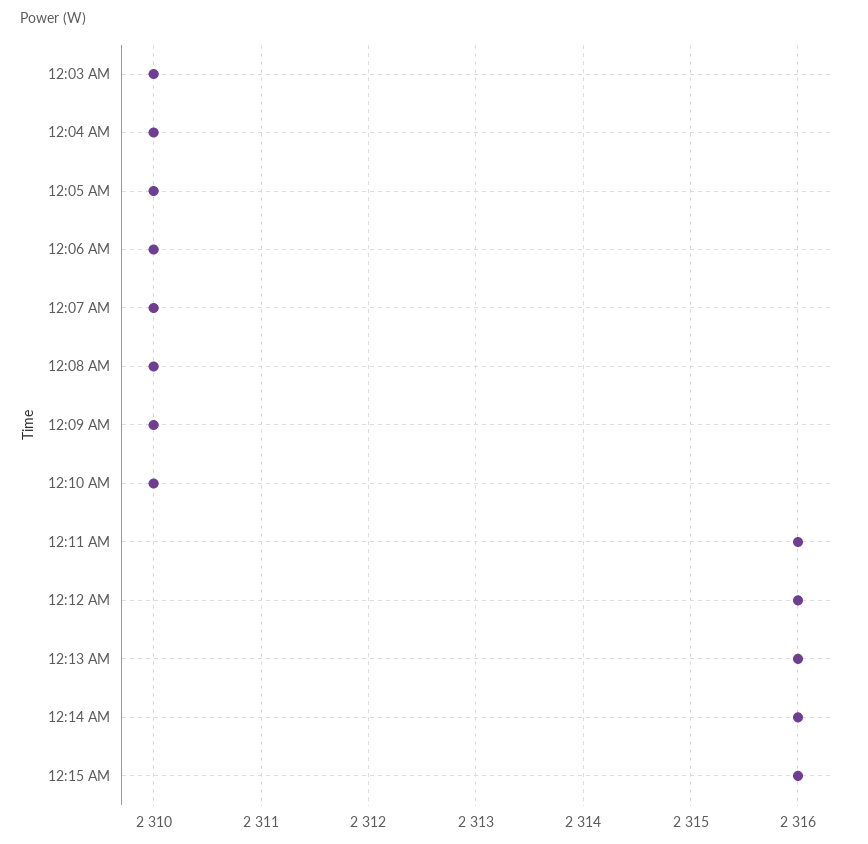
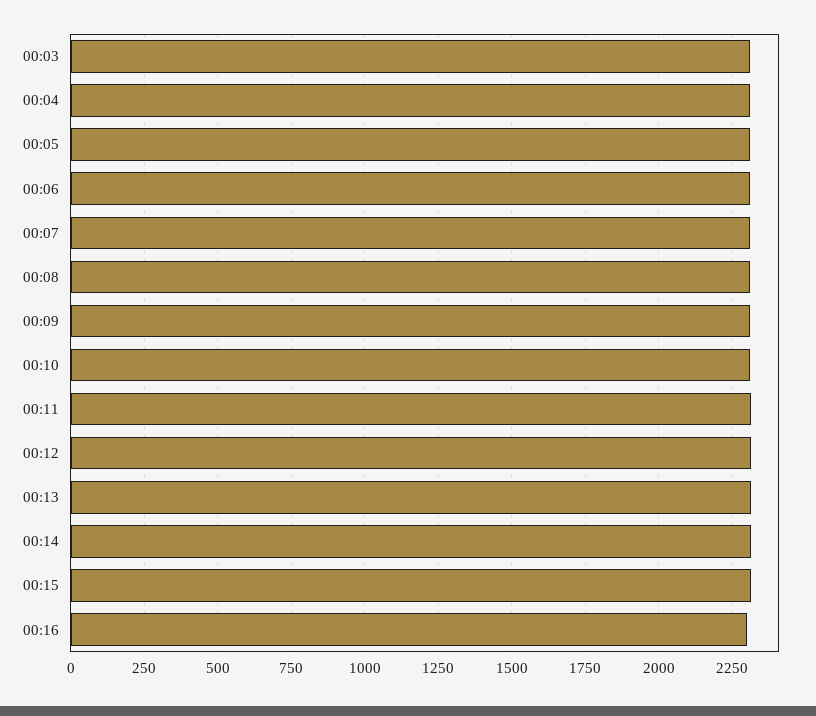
00:16: none -> 2300

